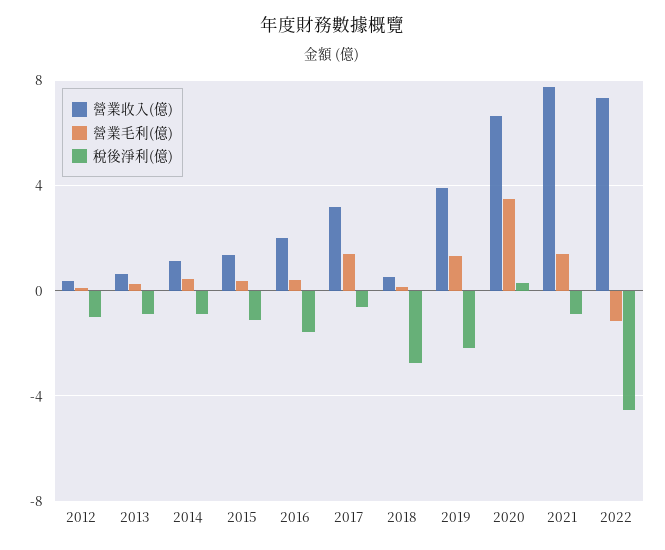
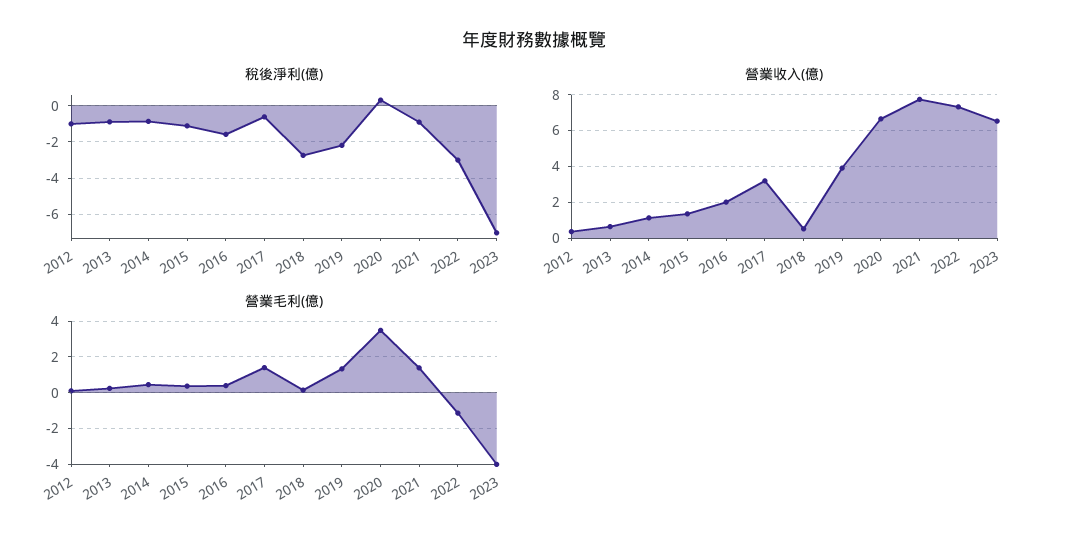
稅後淨利(億), 2022: -4.5 -> -3
稅後淨利(億), 2023: none -> -7
營業收入(億), 2023: none -> 6.5
營業毛利(億), 2023: none -> -4

